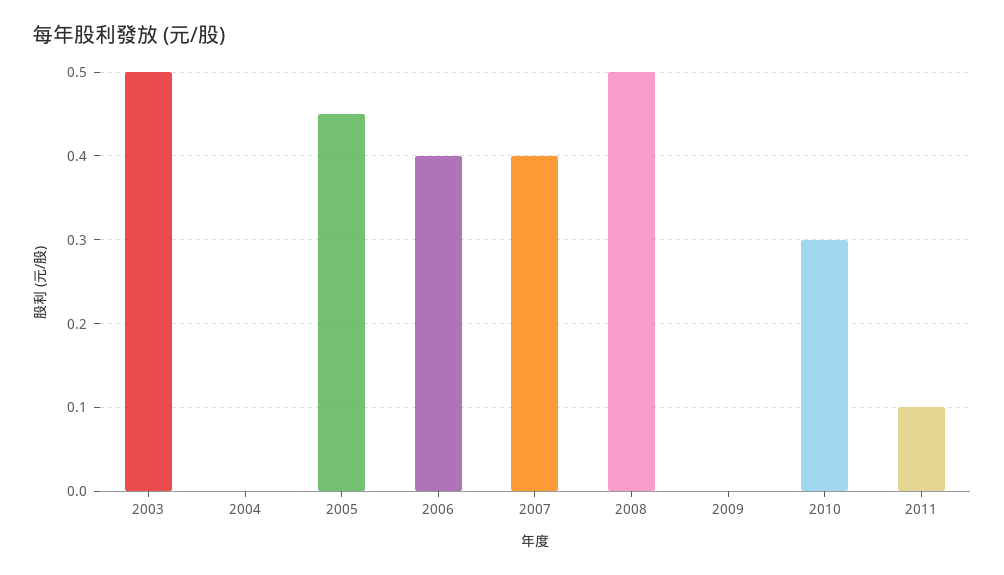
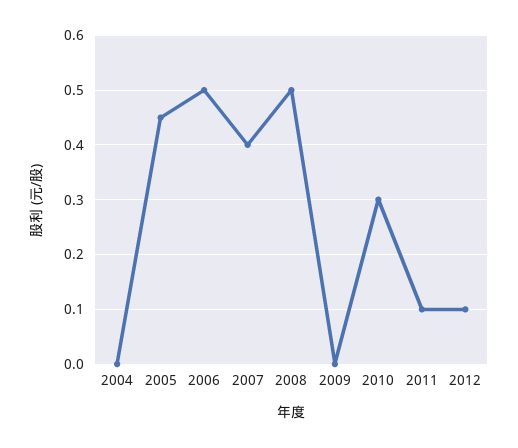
2003: 0.5 -> none
2006: 0.4 -> 0.5
2012: none -> 0.1

